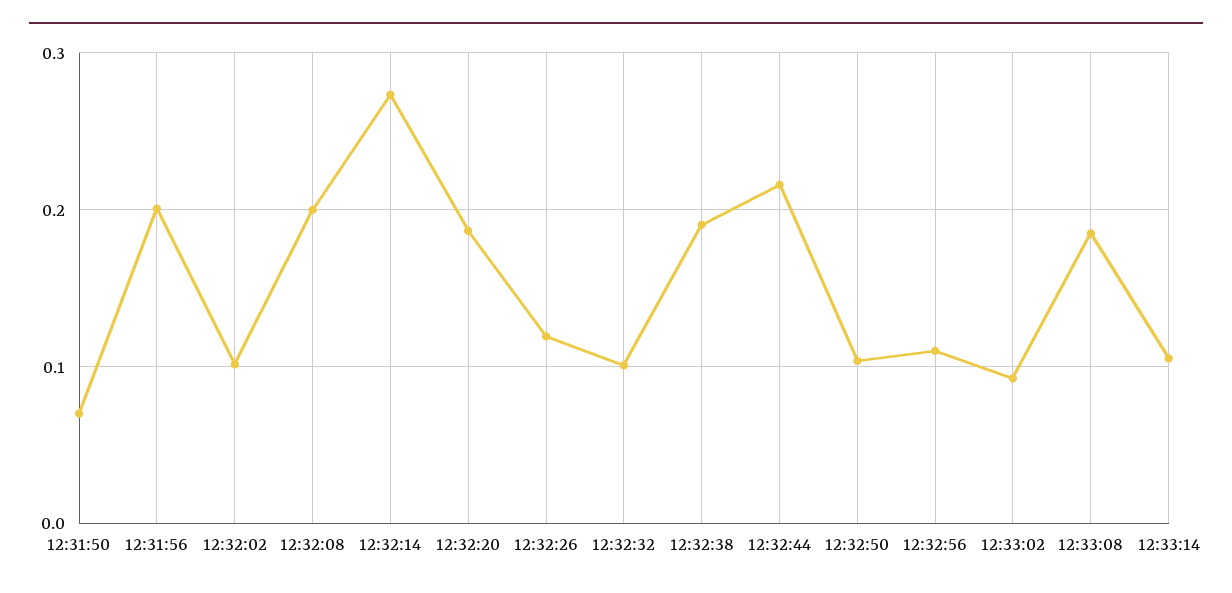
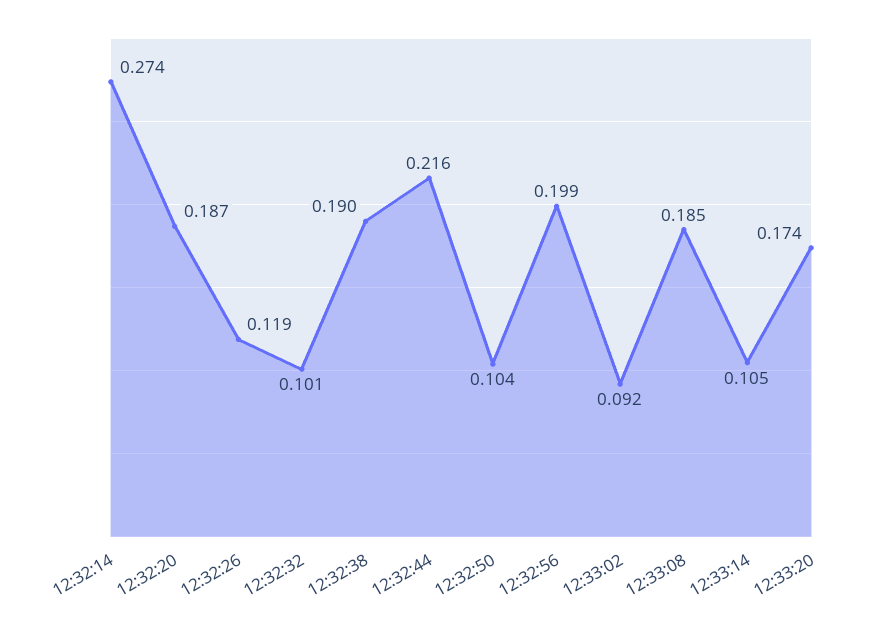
12:31:50: 0.07 -> none
12:31:56: 0.2 -> none
12:32:02: 0.1 -> none
12:32:08: 0.2 -> none
12:32:56: 0.11 -> 0.199
12:33:20: none -> 0.174

